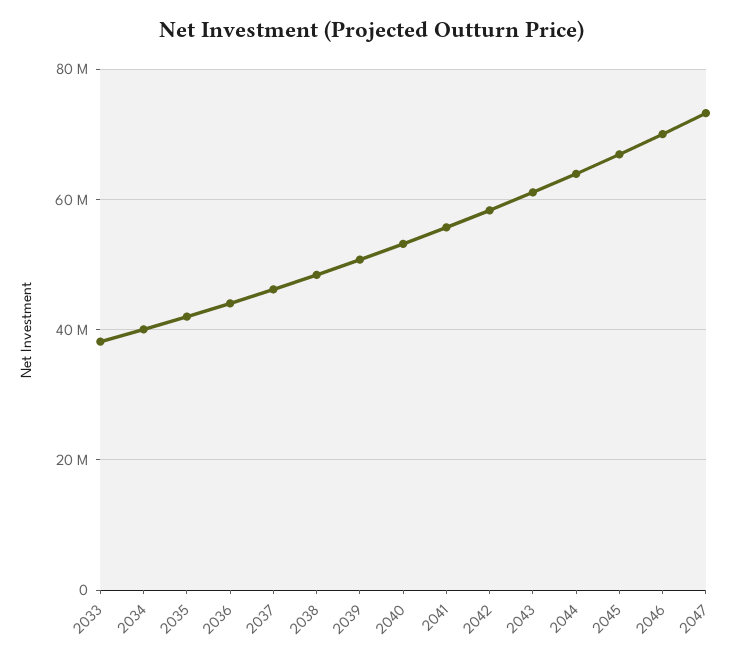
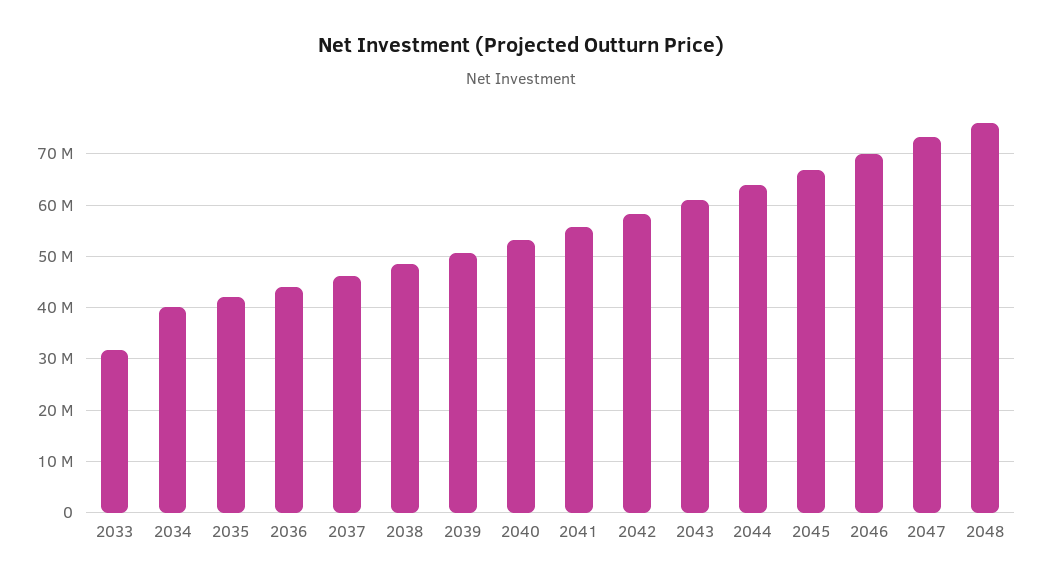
2033: 38000000 -> 32000000
2048: none -> 76000000

